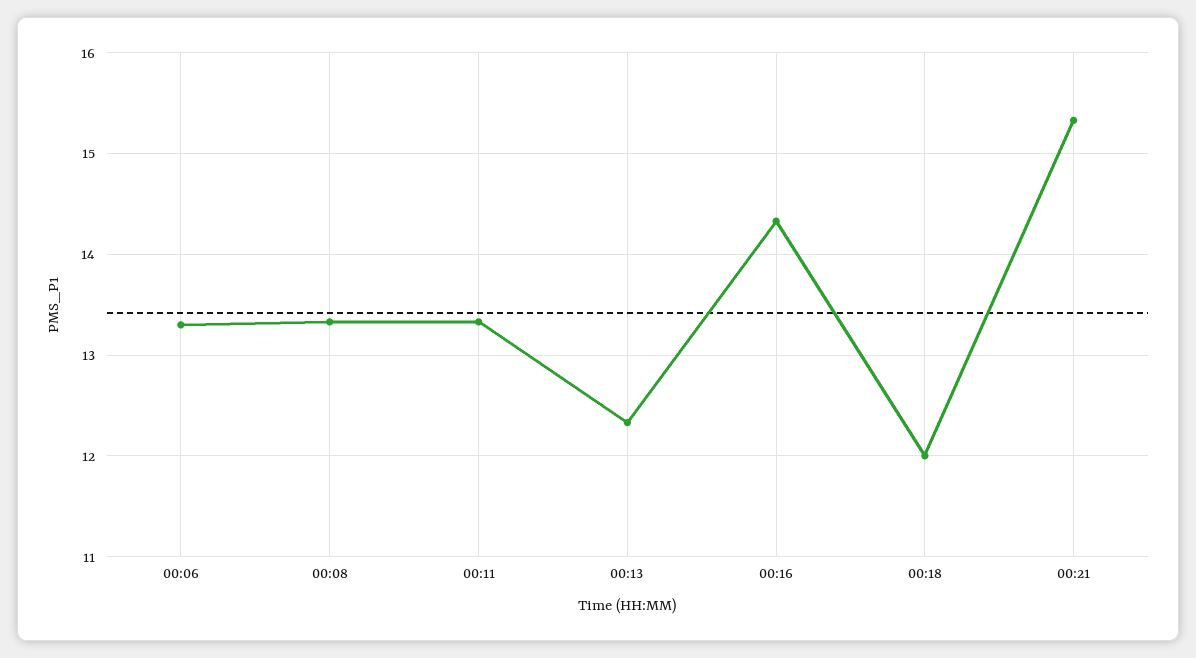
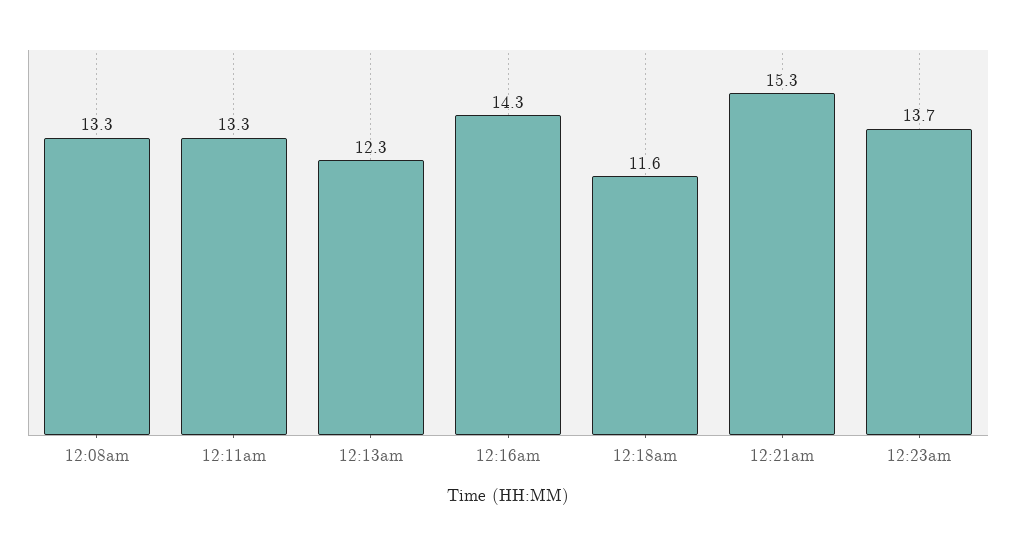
00:06: 13.3 -> none
00:18: 12 -> 11.6
12:23am: none -> 13.7

